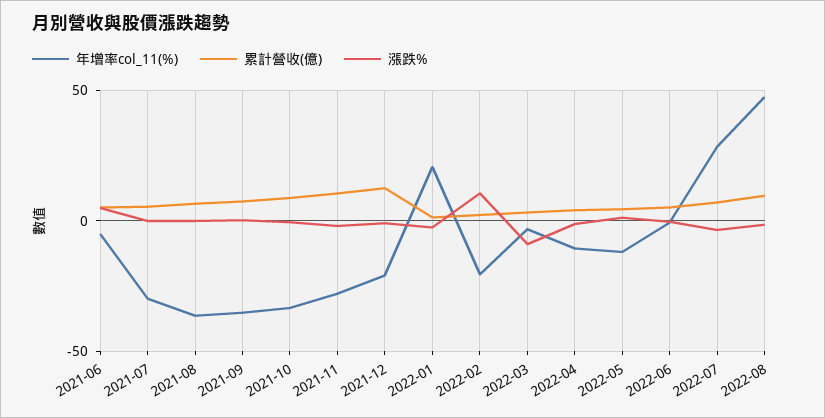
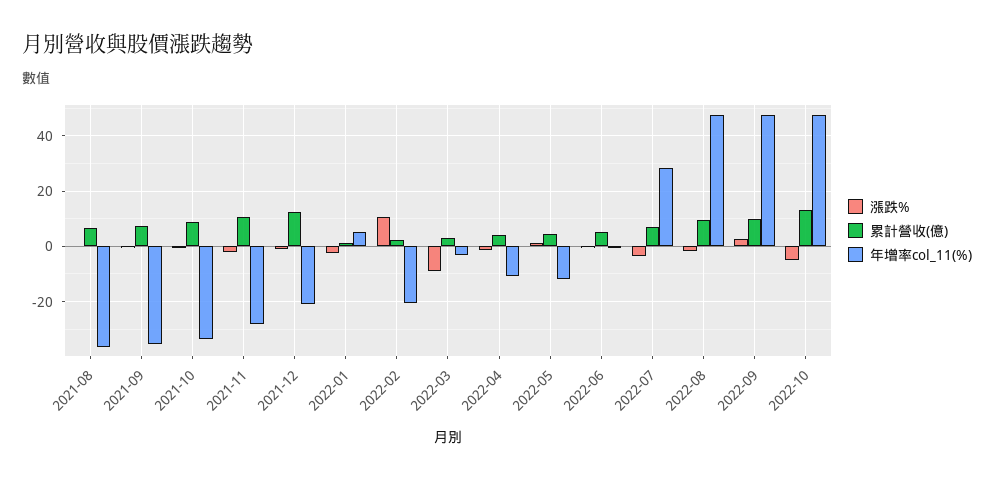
年增率col_11(%), 2021-06: -5 -> none
累計營收(億), 2021-06: 5 -> none
漲跌%, 2021-06: 5 -> none
年增率col_11(%), 2021-07: -30 -> none
累計營收(億), 2021-07: 5 -> none
漲跌%, 2021-07: 0 -> none
年增率col_11(%), 2022-01: 20 -> 5
漲跌%, 2022-09: none -> 2.5
累計營收(億), 2022-09: none -> 10
年增率col_11(%), 2022-09: none -> 47.5
漲跌%, 2022-10: none -> -5
累計營收(億), 2022-10: none -> 12.5
年增率col_11(%), 2022-10: none -> 47.5

